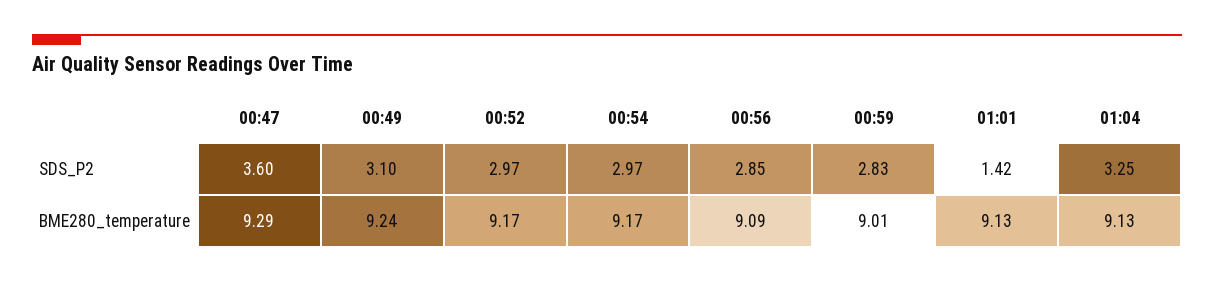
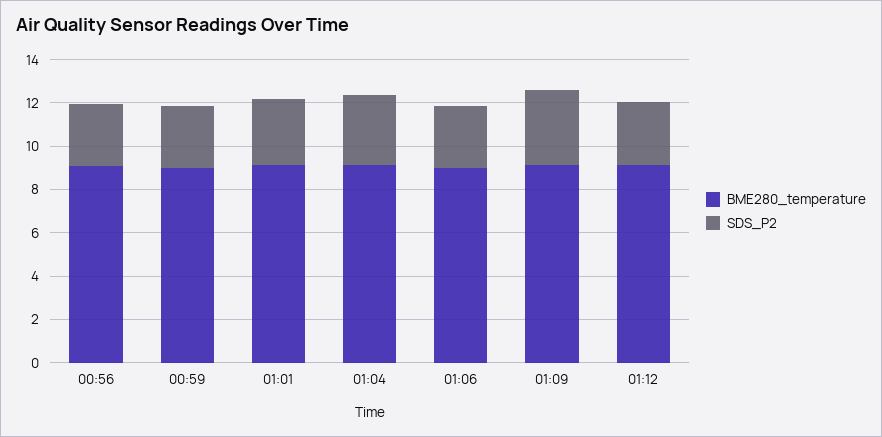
SDS_P2, 00:47: 3.6 -> none
SDS_P2, 00:49: 3.1 -> none
SDS_P2, 00:52: 2.97 -> none
SDS_P2, 00:54: 2.97 -> none
SDS_P2, 01:01: 1.42 -> 3
BME280_temperature, 00:47: 9.29 -> none
BME280_temperature, 00:49: 9.24 -> none
BME280_temperature, 00:52: 9.17 -> none
BME280_temperature, 00:54: 9.17 -> none
BME280_temperature, 01:06: none -> 9
SDS_P2, 01:06: none -> 3
BME280_temperature, 01:09: none -> 9
SDS_P2, 01:09: none -> 3.5
BME280_temperature, 01:12: none -> 9
SDS_P2, 01:12: none -> 3

